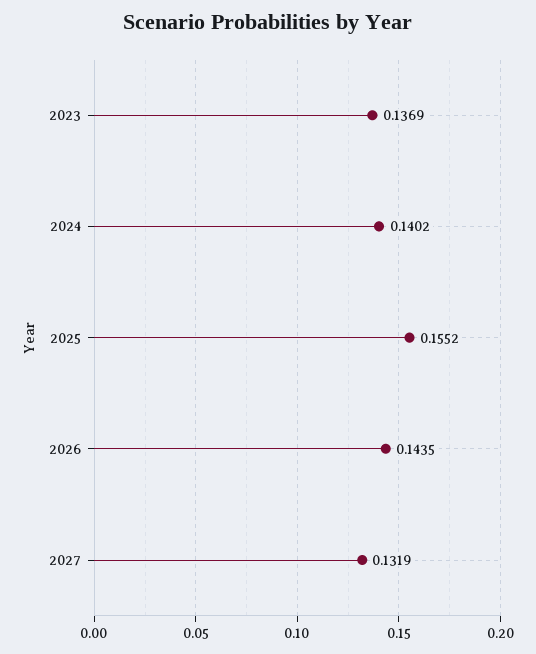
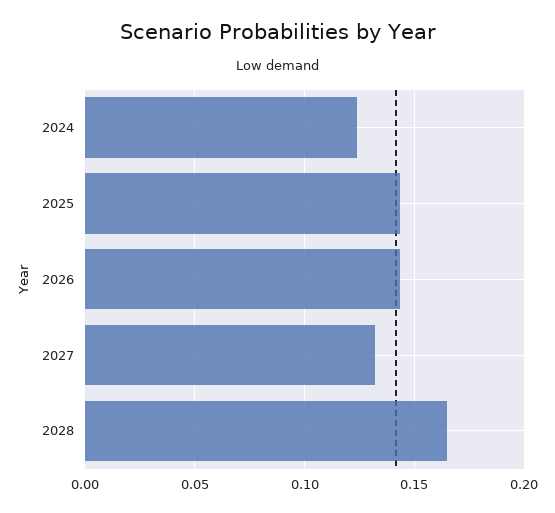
2023: 0.1369 -> none
2024: 0.1402 -> 0.125
2025: 0.1552 -> 0.145
2028: none -> 0.165

